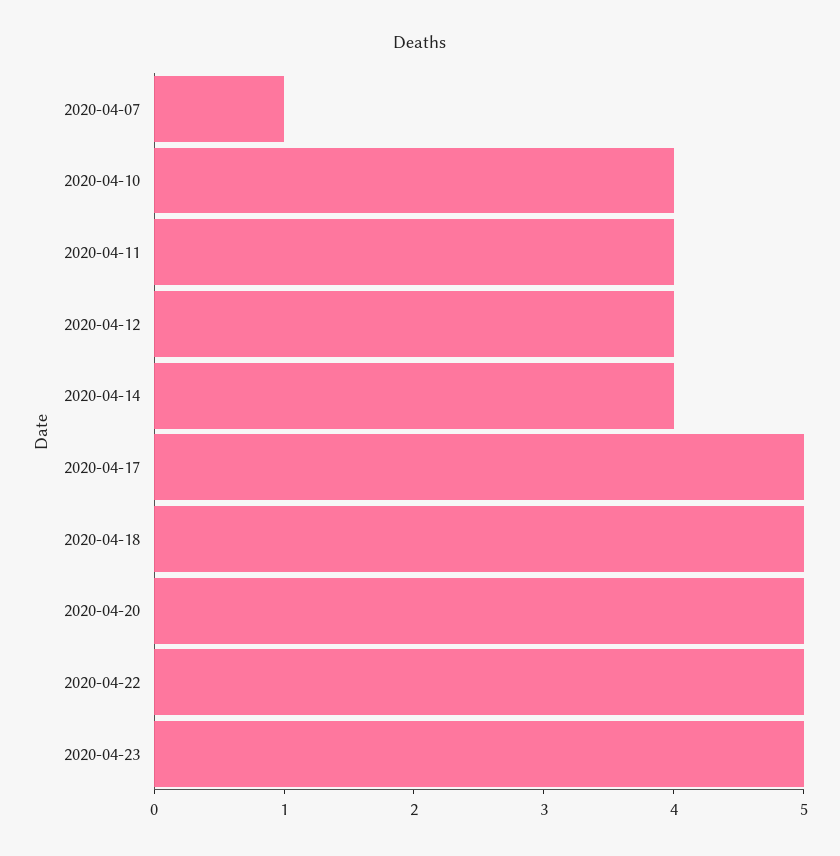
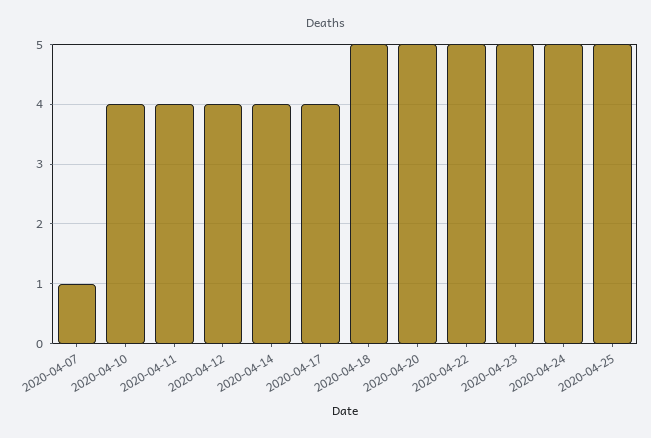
2020-04-17: 5 -> 4
2020-04-24: none -> 5
2020-04-25: none -> 5

